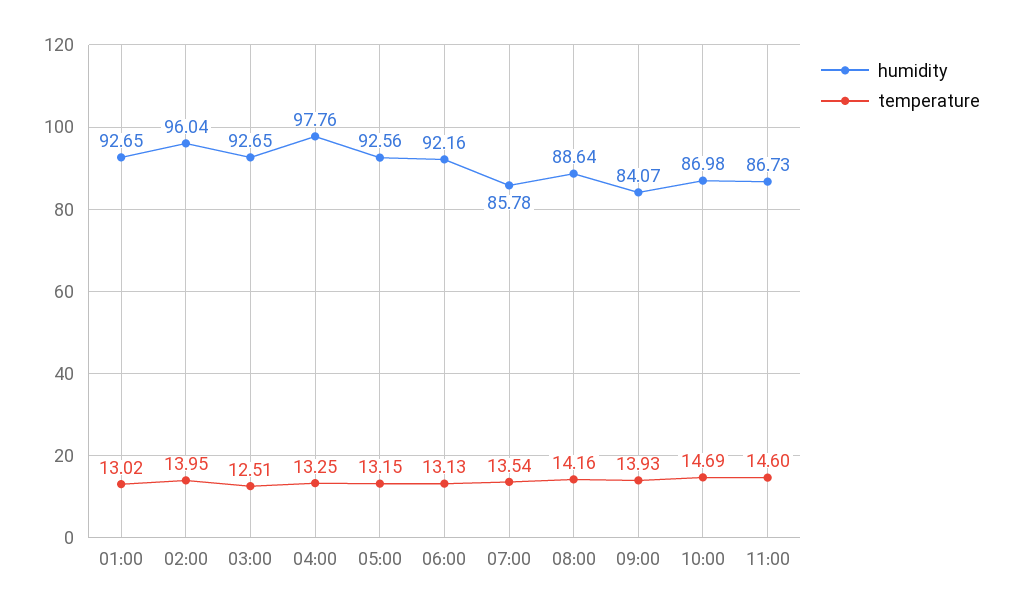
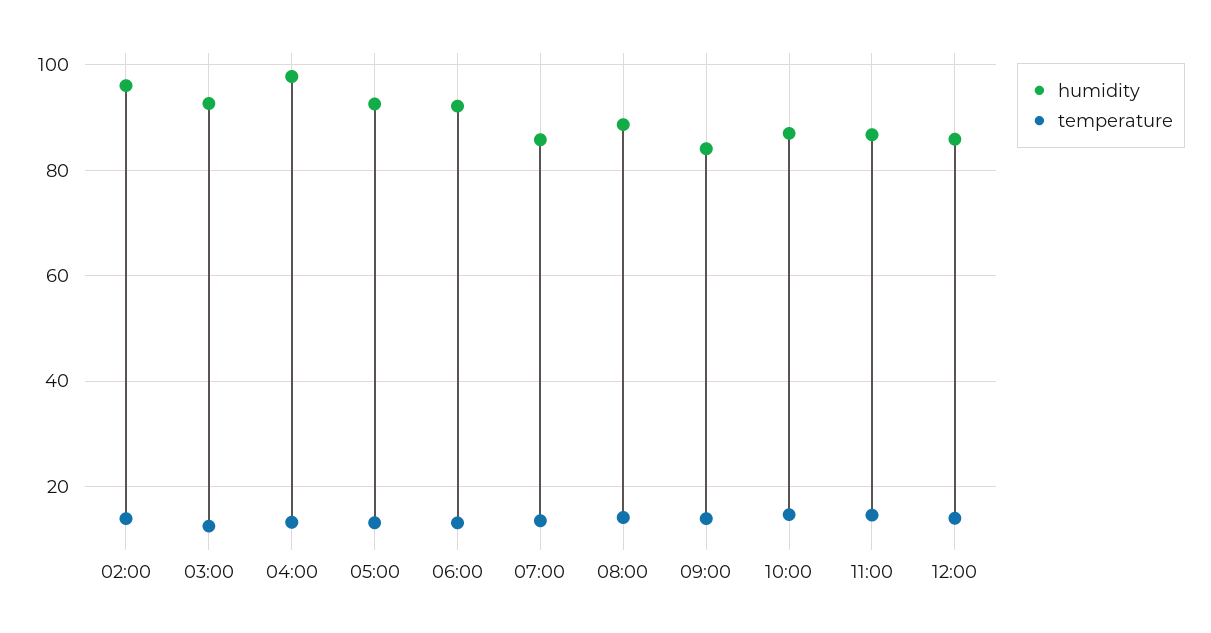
humidity, 01:00: 92.65 -> none
temperature, 01:00: 13.02 -> none
humidity, 12:00: none -> 86
temperature, 12:00: none -> 14

